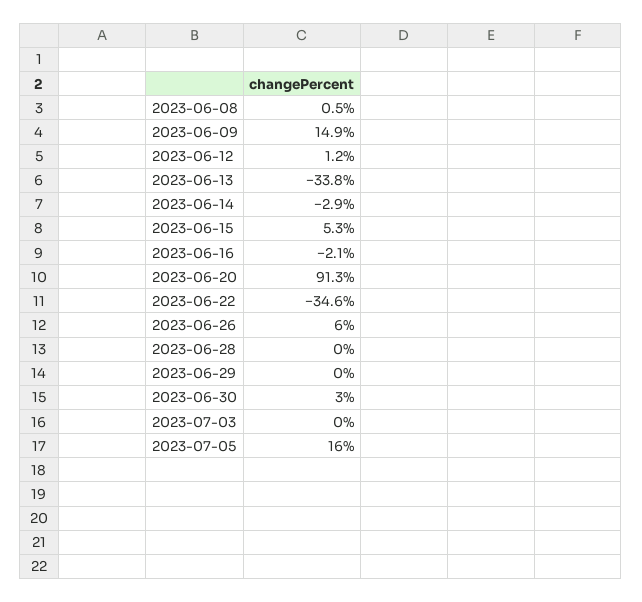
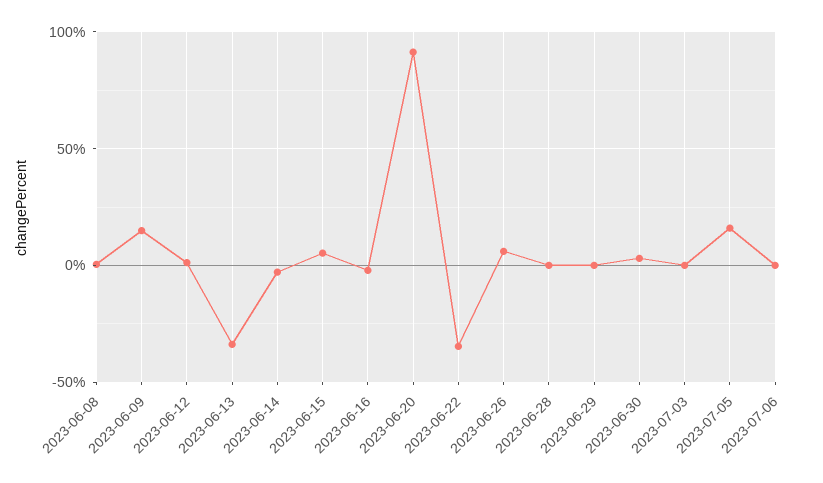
2023-07-06: none -> 0

